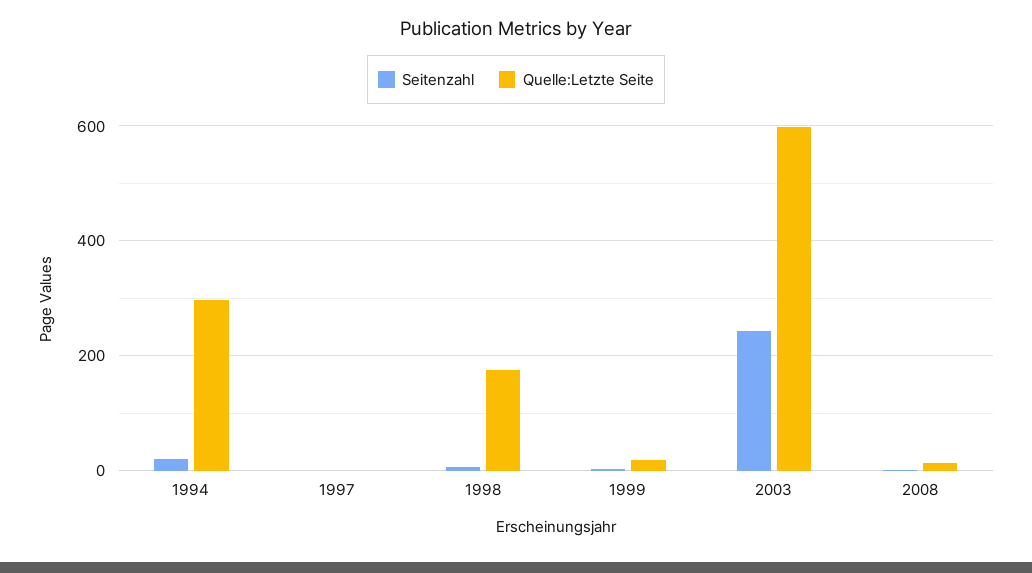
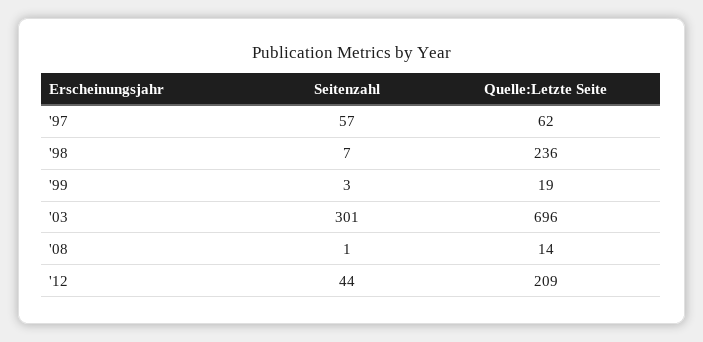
Seitenzahl, 1994: 20 -> none
Quelle:Letzte Seite, 1994: 300 -> none
Seitenzahl, 1997: 0 -> 57
Quelle:Letzte Seite, 1997: 0 -> 62
Quelle:Letzte Seite, 1998: 180 -> 236
Seitenzahl, 2003: 240 -> 301
Quelle:Letzte Seite, 2003: 600 -> 696
Seitenzahl, '12: none -> 44
Quelle:Letzte Seite, '12: none -> 209

